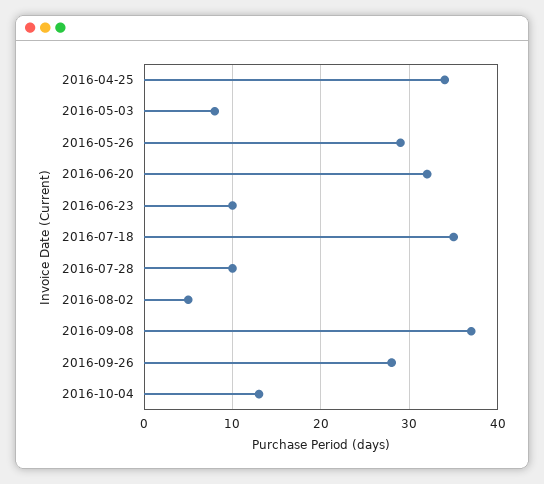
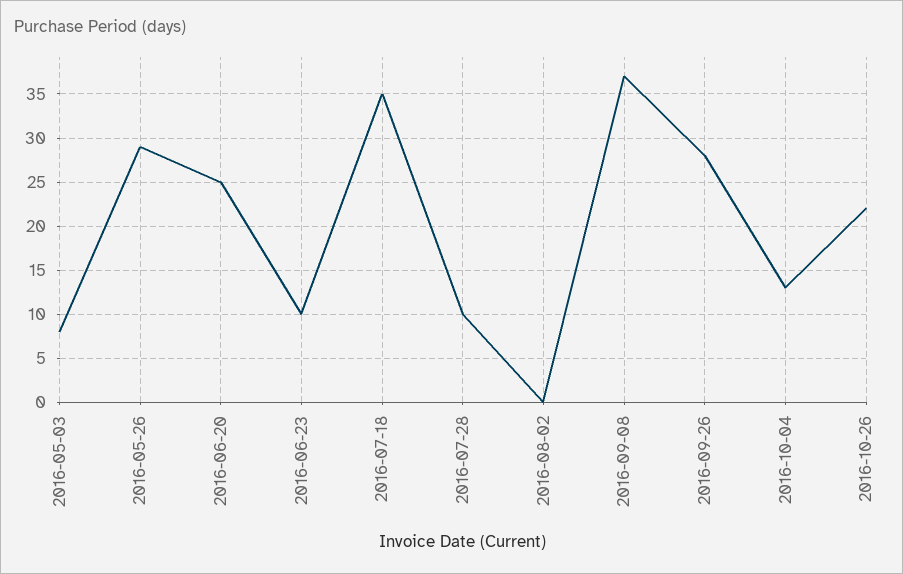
2016-04-25: 34 -> none
2016-06-20: 32 -> 25
2016-08-02: 5 -> 0
2016-10-26: none -> 22

